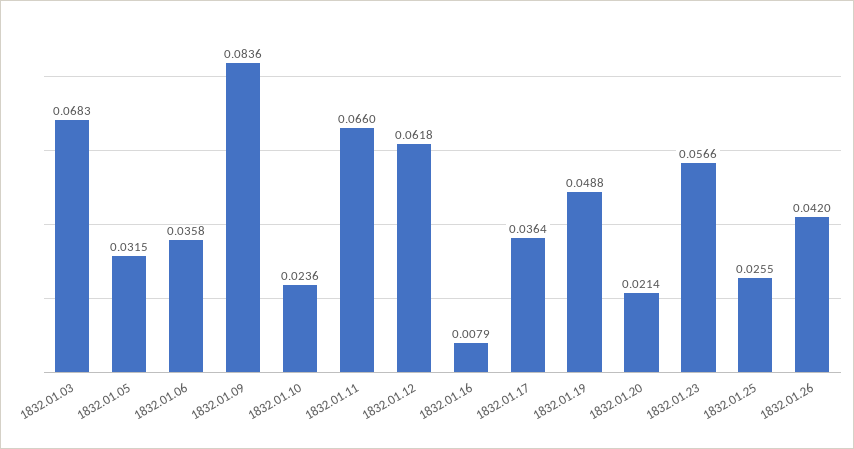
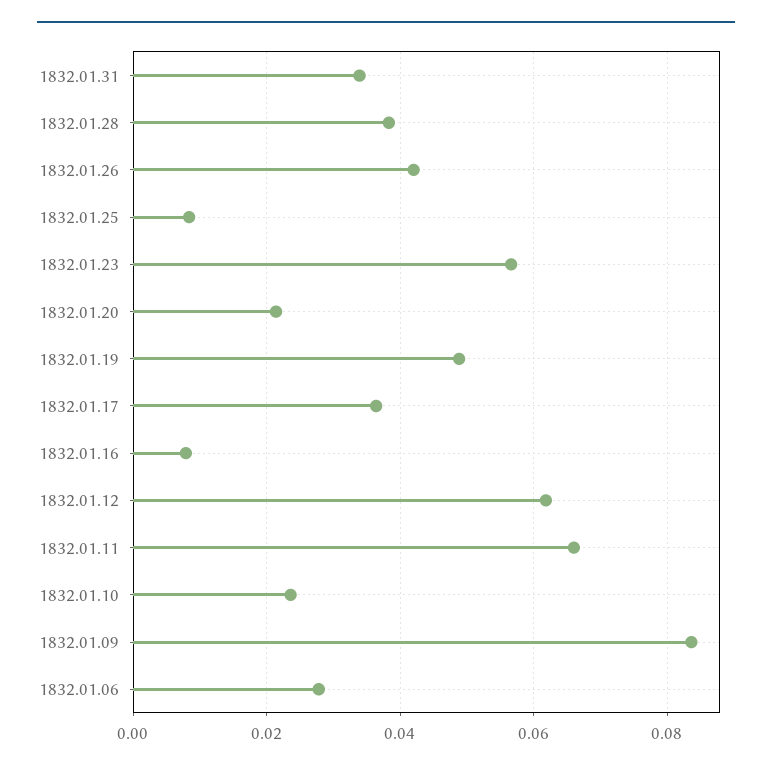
1832.01.03: 0.0683 -> none
1832.01.05: 0.0315 -> none
1832.01.06: 0.0358 -> 0.028
1832.01.25: 0.0255 -> 0.008
1832.01.31: none -> 0.034
1832.01.28: none -> 0.038

